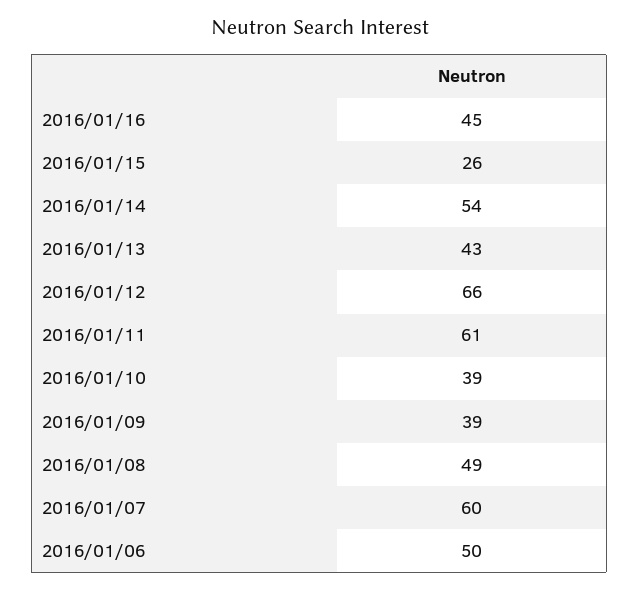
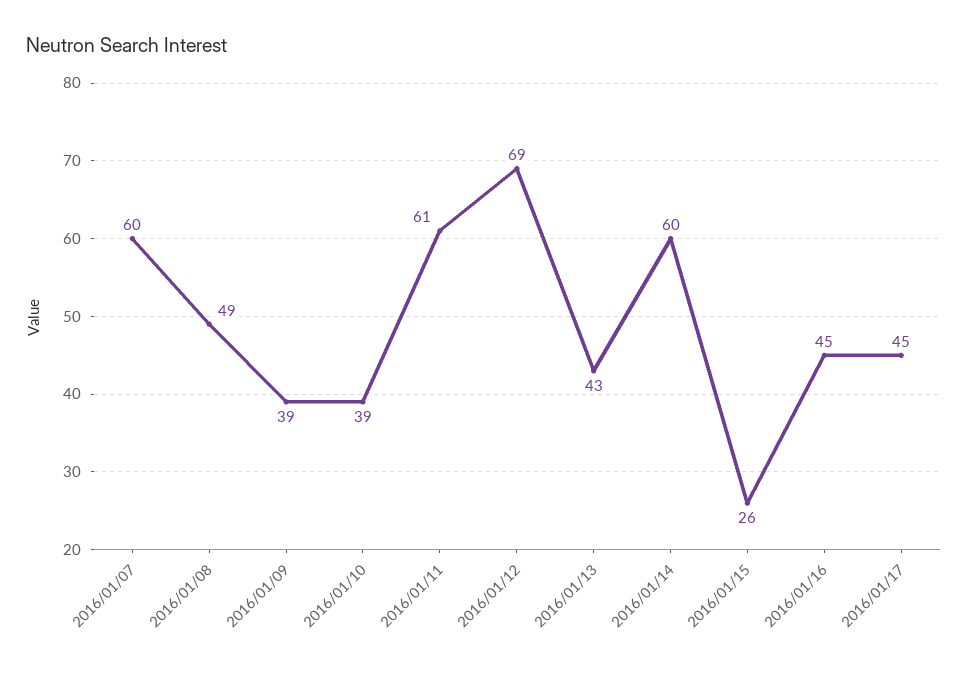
2016/01/14: 54 -> 60
2016/01/12: 66 -> 69
2016/01/06: 50 -> none
2016/01/17: none -> 45

